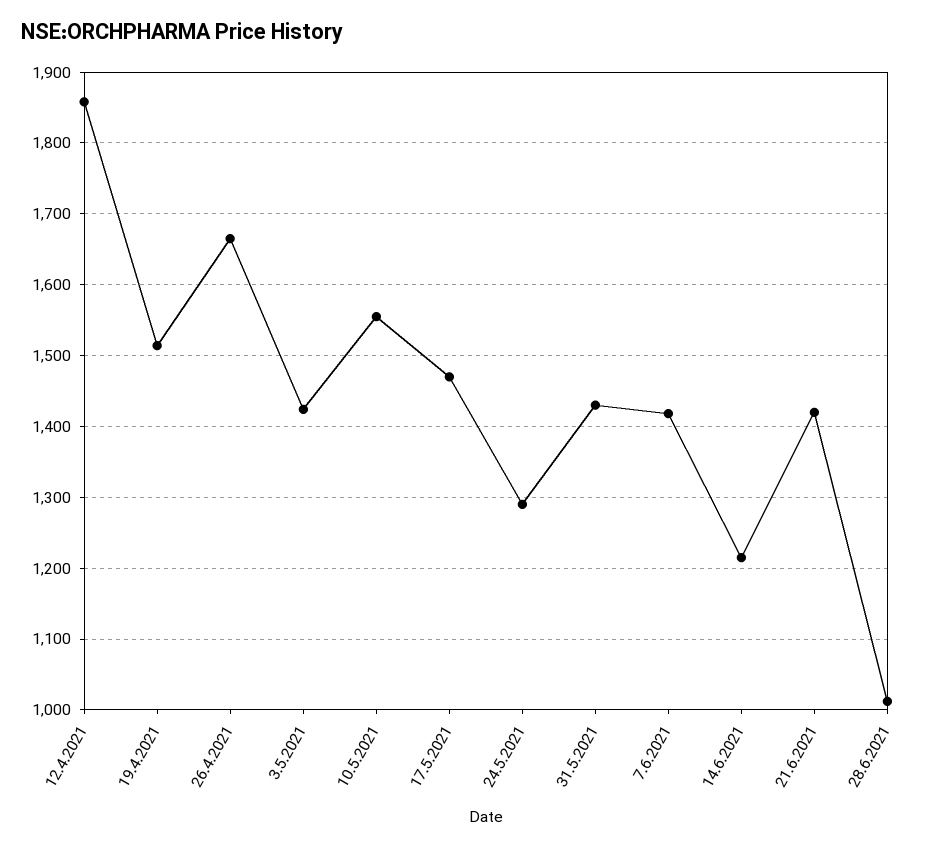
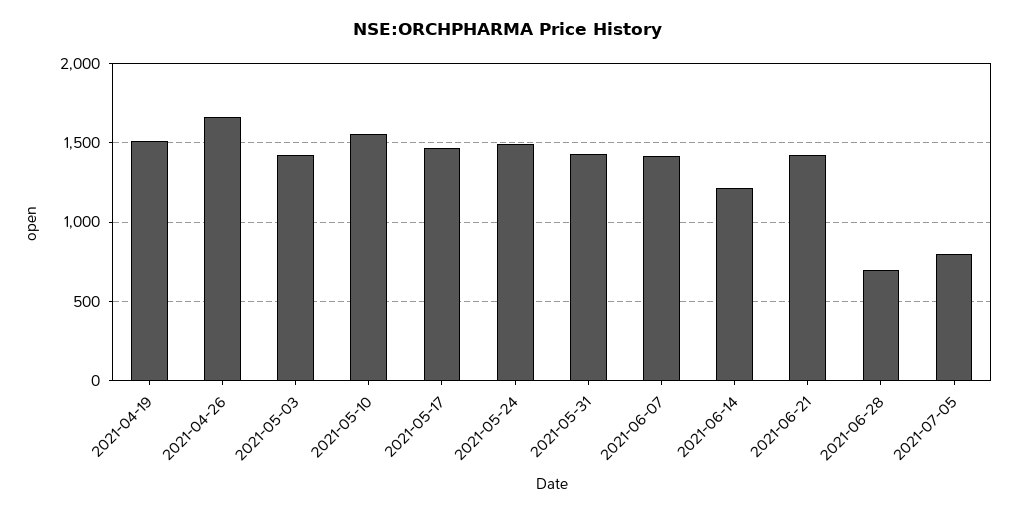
12.4.2021: 1860 -> none
24.5.2021: 1290 -> 1500
28.6.2021: 1010 -> 700
2021-07-05: none -> 800

